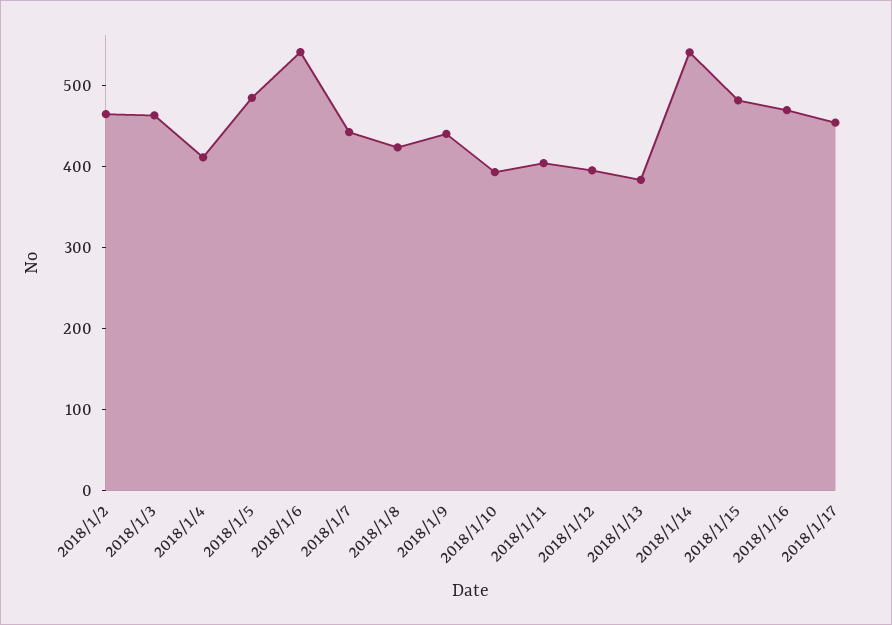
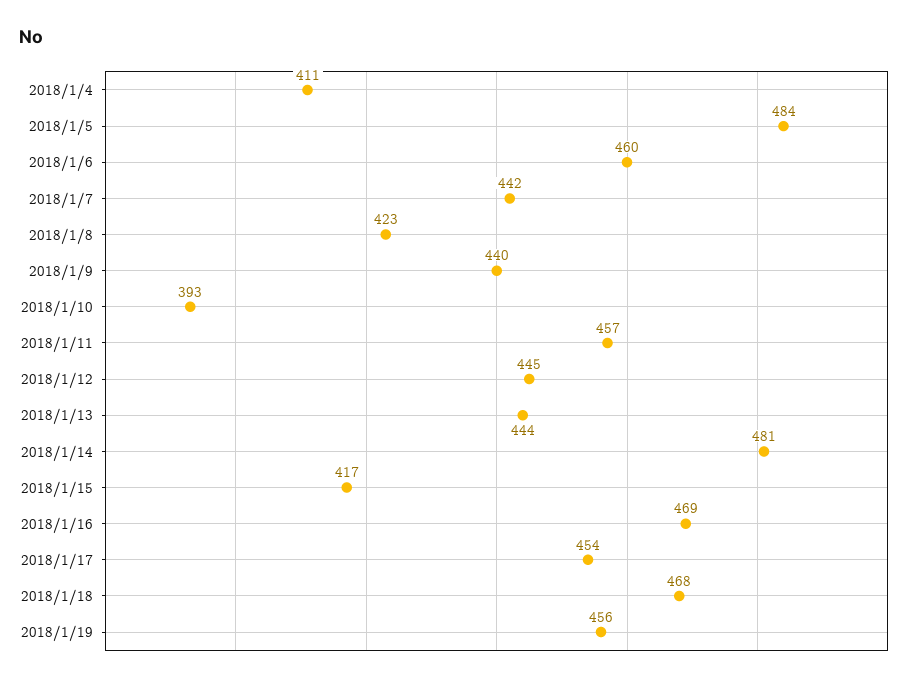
2018/1/2: 460 -> none
2018/1/3: 460 -> none
2018/1/6: 540 -> 460
2018/1/11: 400 -> 457
2018/1/12: 400 -> 445
2018/1/13: 380 -> 444
2018/1/14: 540 -> 481
2018/1/15: 480 -> 417
2018/1/18: none -> 468
2018/1/19: none -> 456

